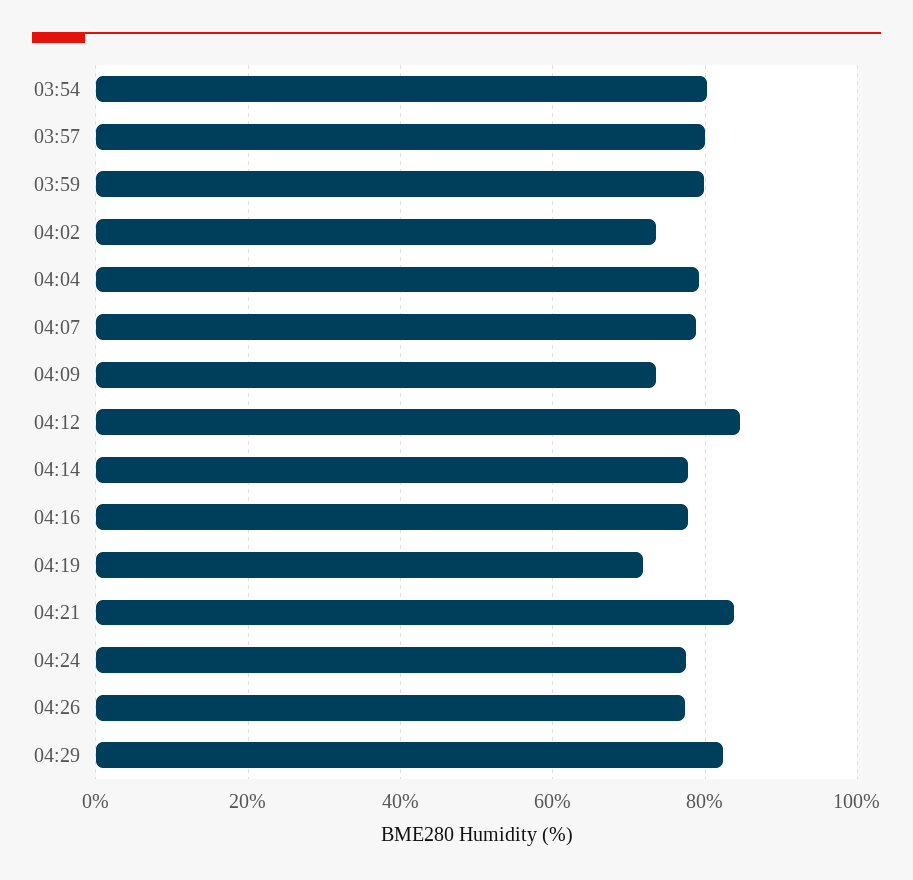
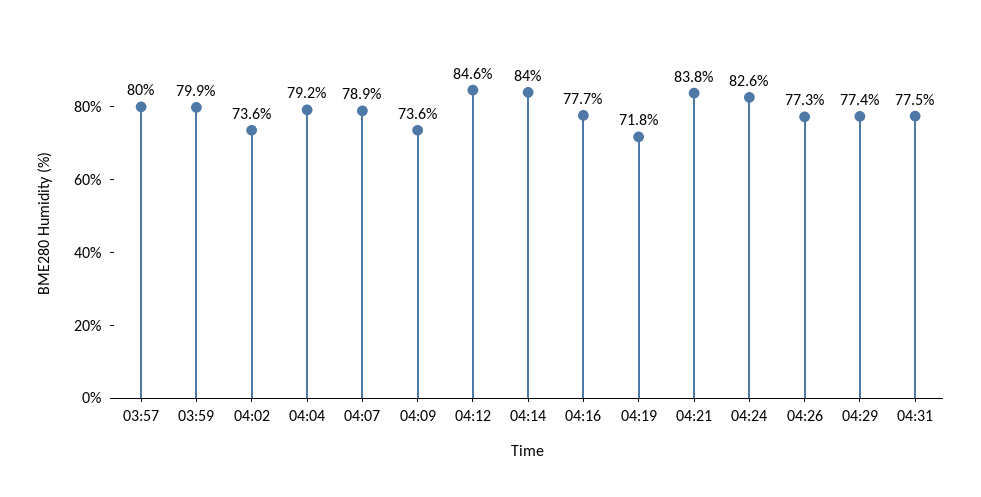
03:54: 80 -> none
04:14: 78 -> 84
04:24: 78 -> 82.6
04:29: 82 -> 77.4
04:31: none -> 77.5

